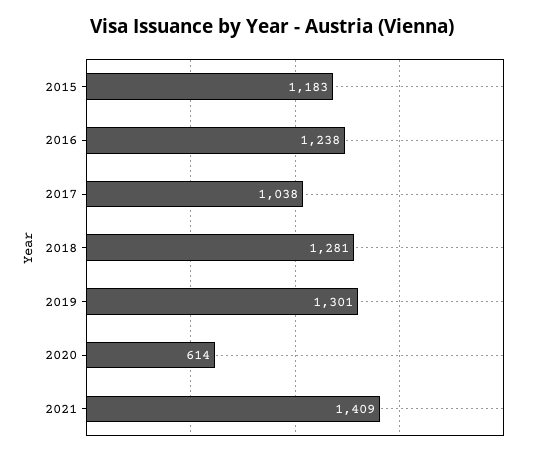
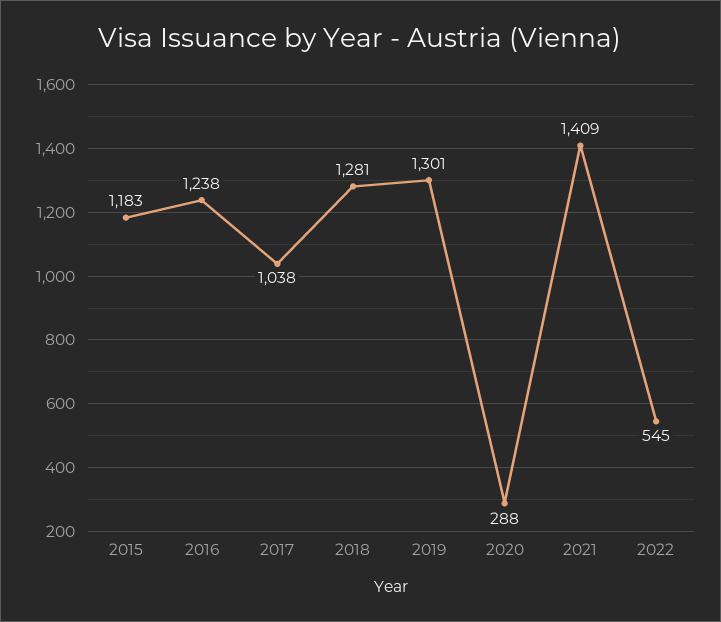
2020: 614 -> 288
2022: none -> 545

